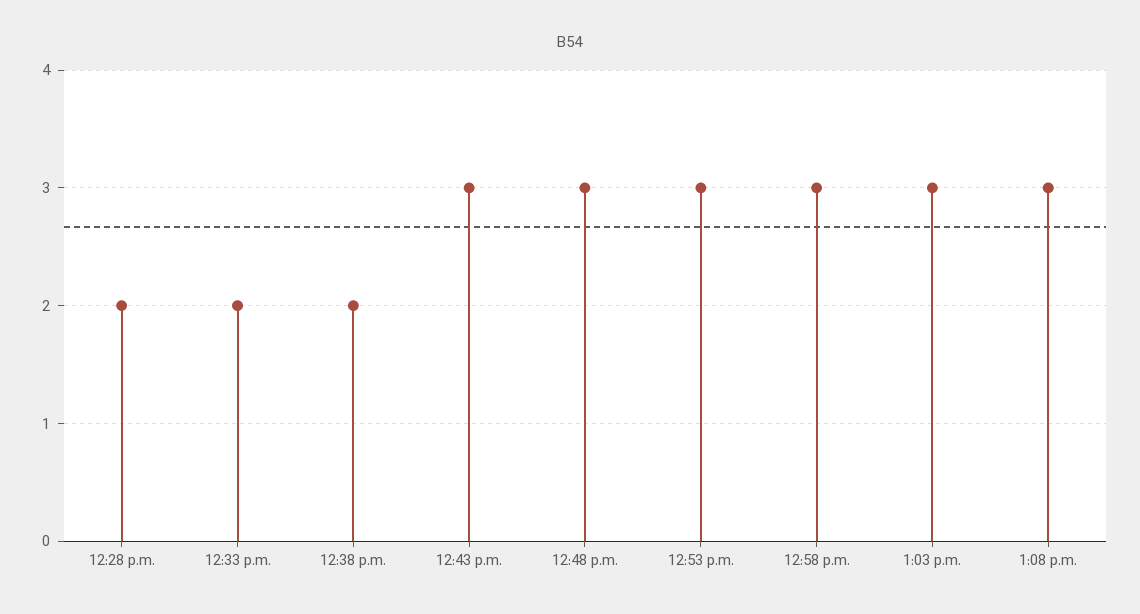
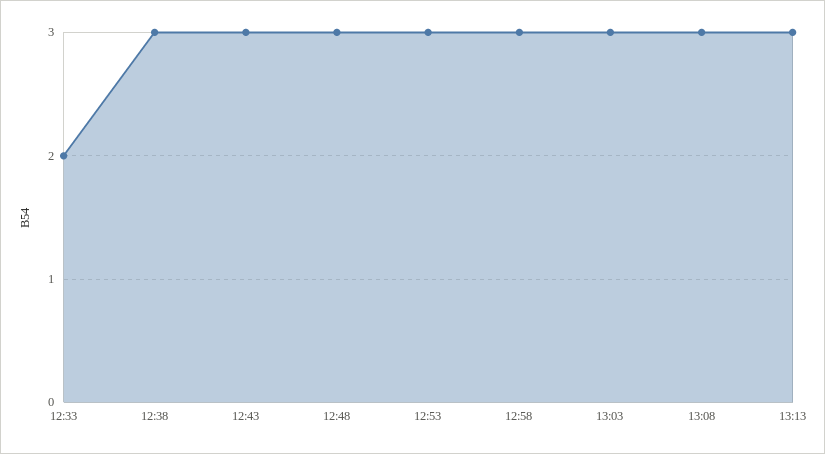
12:28 p.m.: 2 -> none
12:38 p.m.: 2 -> 3
13:13: none -> 3

